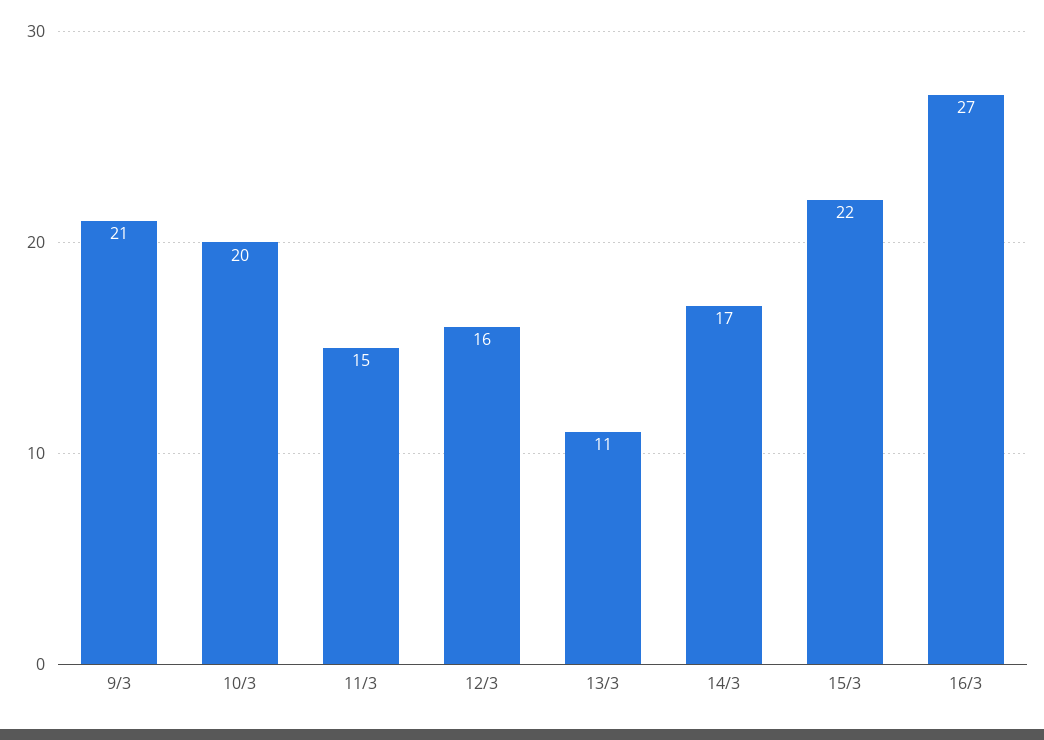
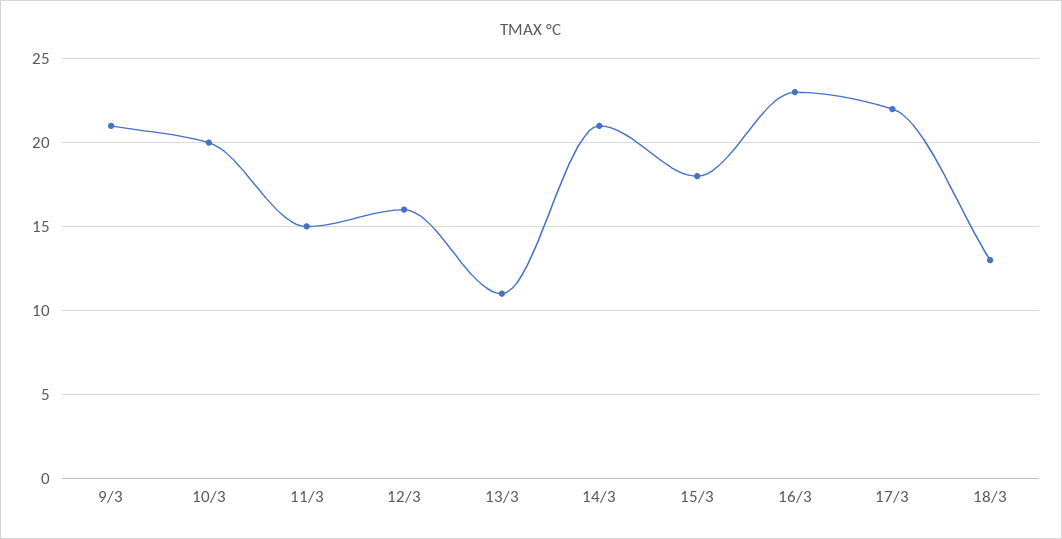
14/3: 17 -> 21
15/3: 22 -> 18
16/3: 27 -> 23
17/3: none -> 22
18/3: none -> 13

